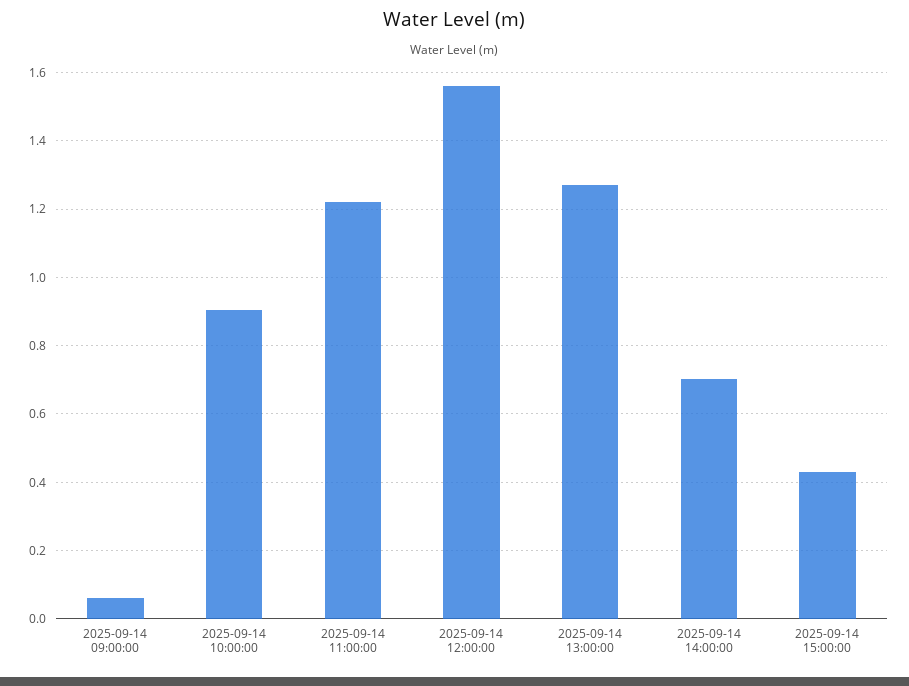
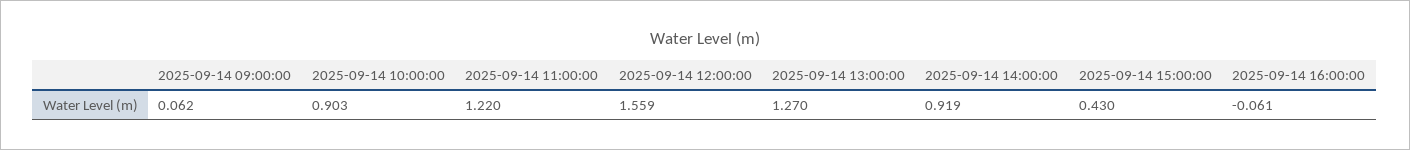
2025-09-14 14:00:00: 0.7 -> 0.919
2025-09-14 16:00:00: none -> -0.061

